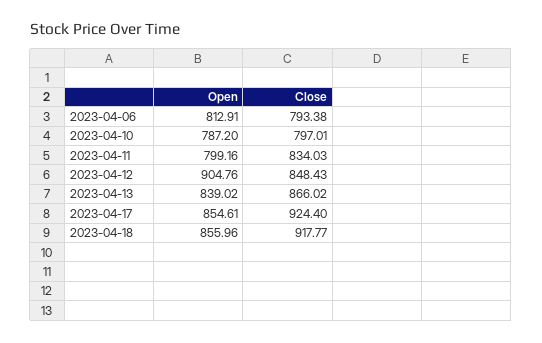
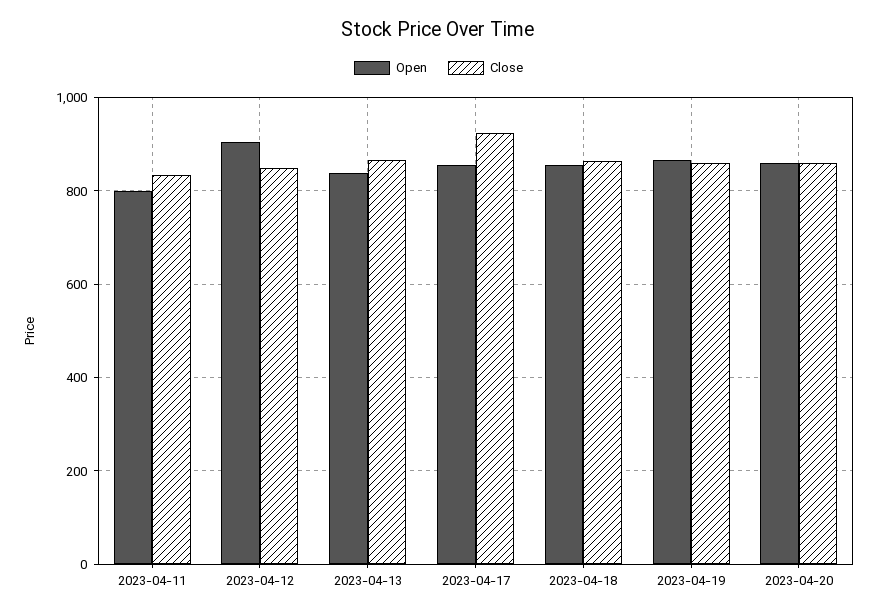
Open, 2023-04-06: 812.91 -> none
Close, 2023-04-06: 793.38 -> none
Open, 2023-04-10: 787.2 -> none
Close, 2023-04-10: 797.01 -> none
Close, 2023-04-18: 917.77 -> 860
Open, 2023-04-19: none -> 860
Close, 2023-04-19: none -> 860
Open, 2023-04-20: none -> 860
Close, 2023-04-20: none -> 860

